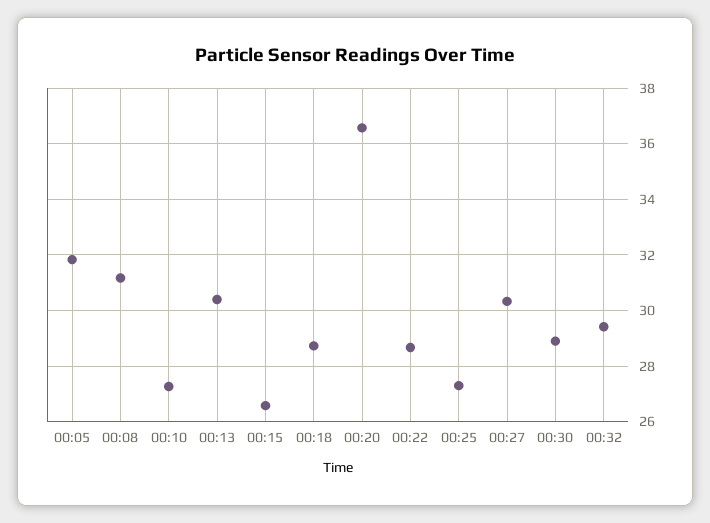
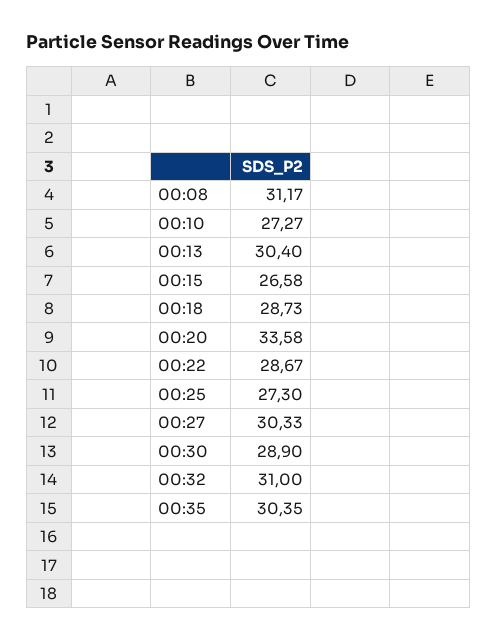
00:05: 31.75 -> none
00:20: 36.5 -> 33.58
00:32: 29.5 -> 31
00:35: none -> 30.35

